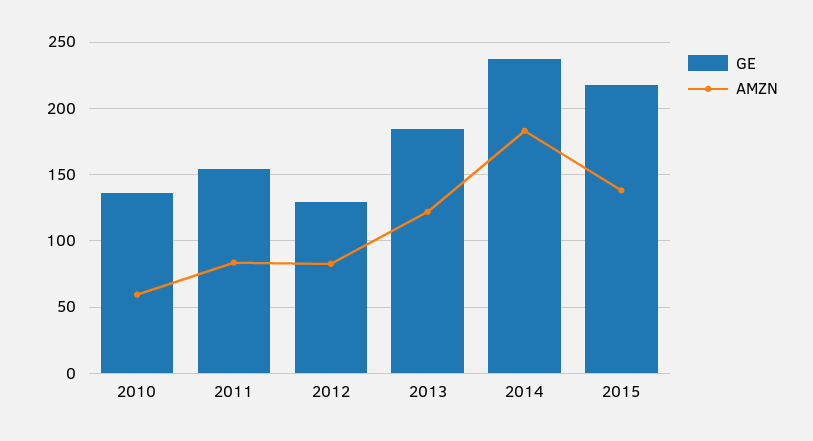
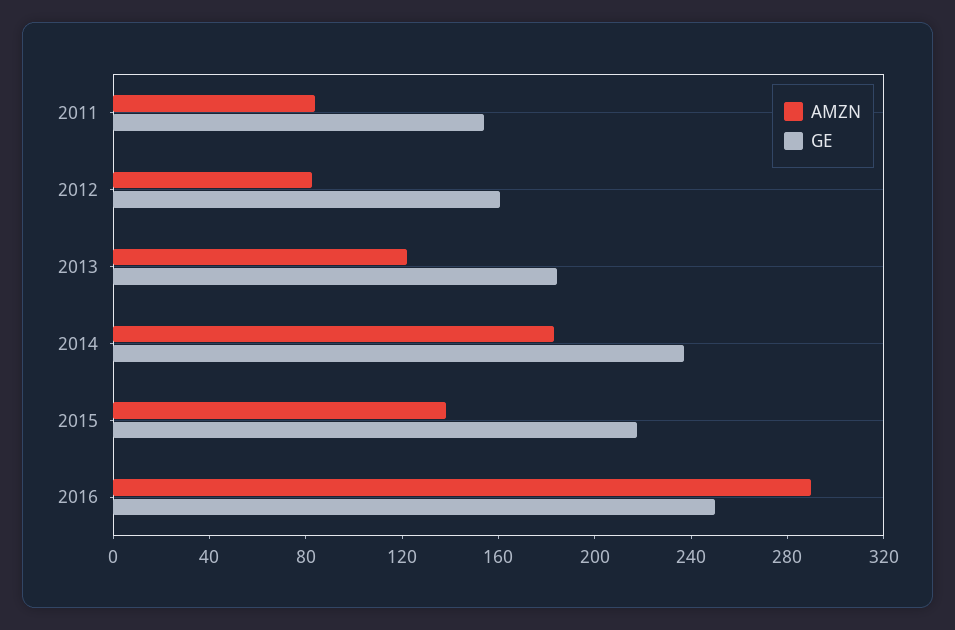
GE, 2010: 135 -> none
AMZN, 2010: 60 -> none
GE, 2012: 130 -> 160
AMZN, 2016: none -> 290
GE, 2016: none -> 250

